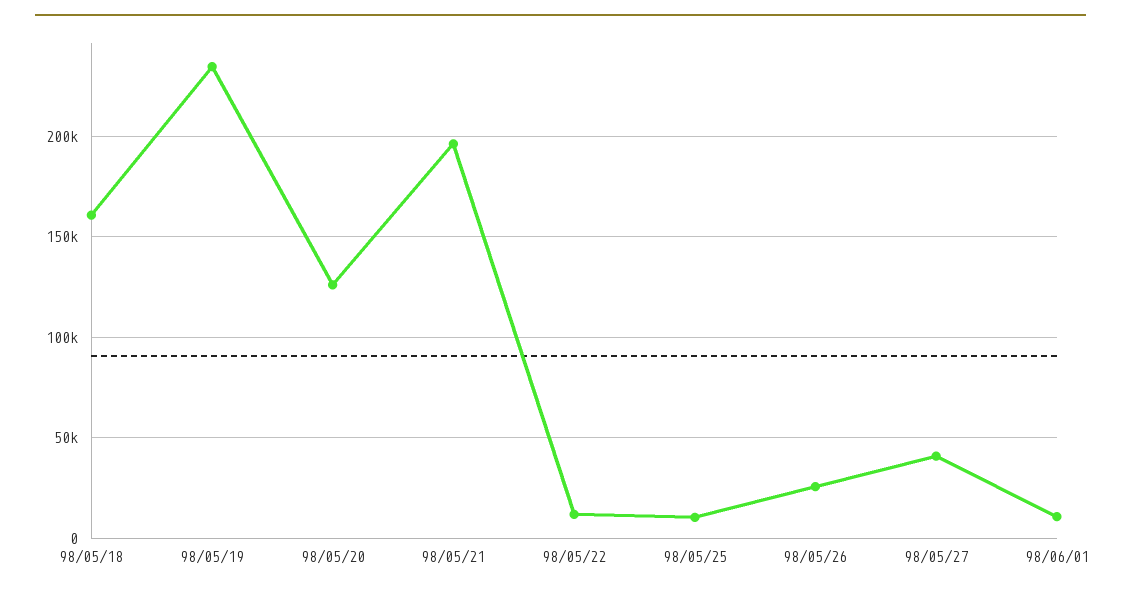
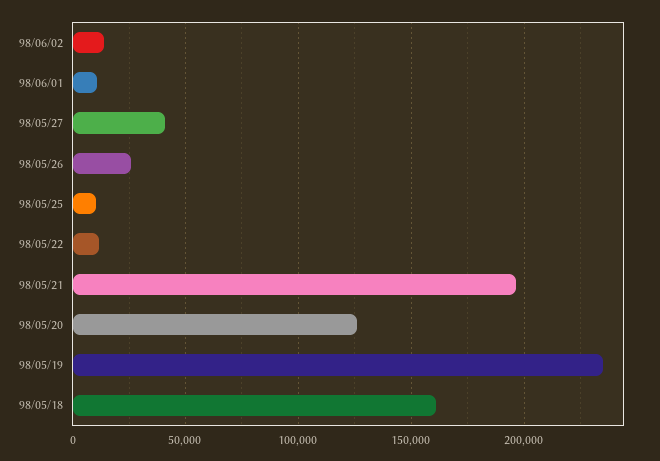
98/06/02: none -> 15000

